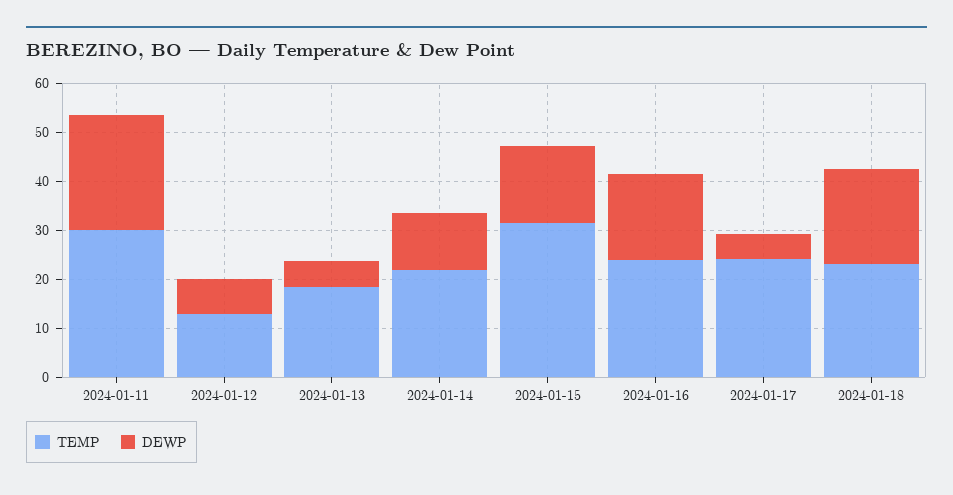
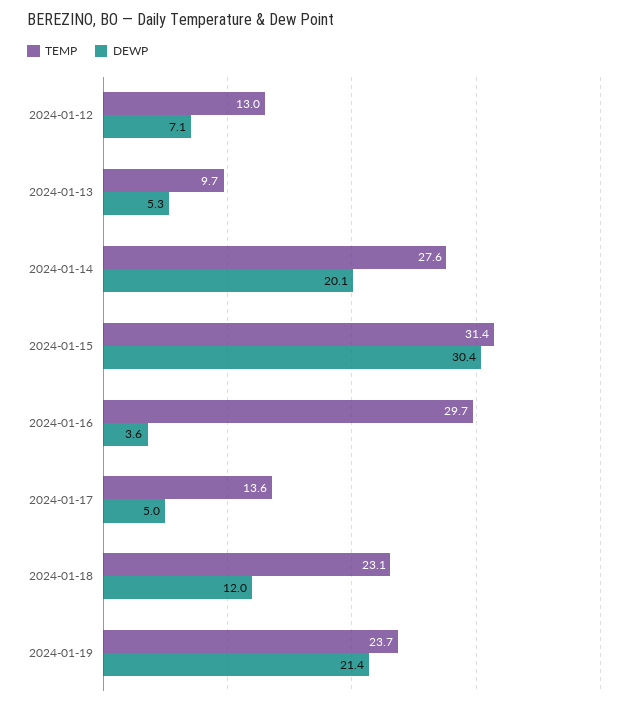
TEMP, 2024-01-11: 30 -> none
DEWP, 2024-01-11: 24 -> none
TEMP, 2024-01-13: 18 -> 9.7
TEMP, 2024-01-14: 22 -> 27.6
DEWP, 2024-01-14: 12 -> 20.1
DEWP, 2024-01-15: 16 -> 30.4
TEMP, 2024-01-16: 24 -> 29.7
DEWP, 2024-01-16: 18 -> 3.6
TEMP, 2024-01-17: 24 -> 13.6
DEWP, 2024-01-18: 20 -> 12
TEMP, 2024-01-19: none -> 23.7
DEWP, 2024-01-19: none -> 21.4

